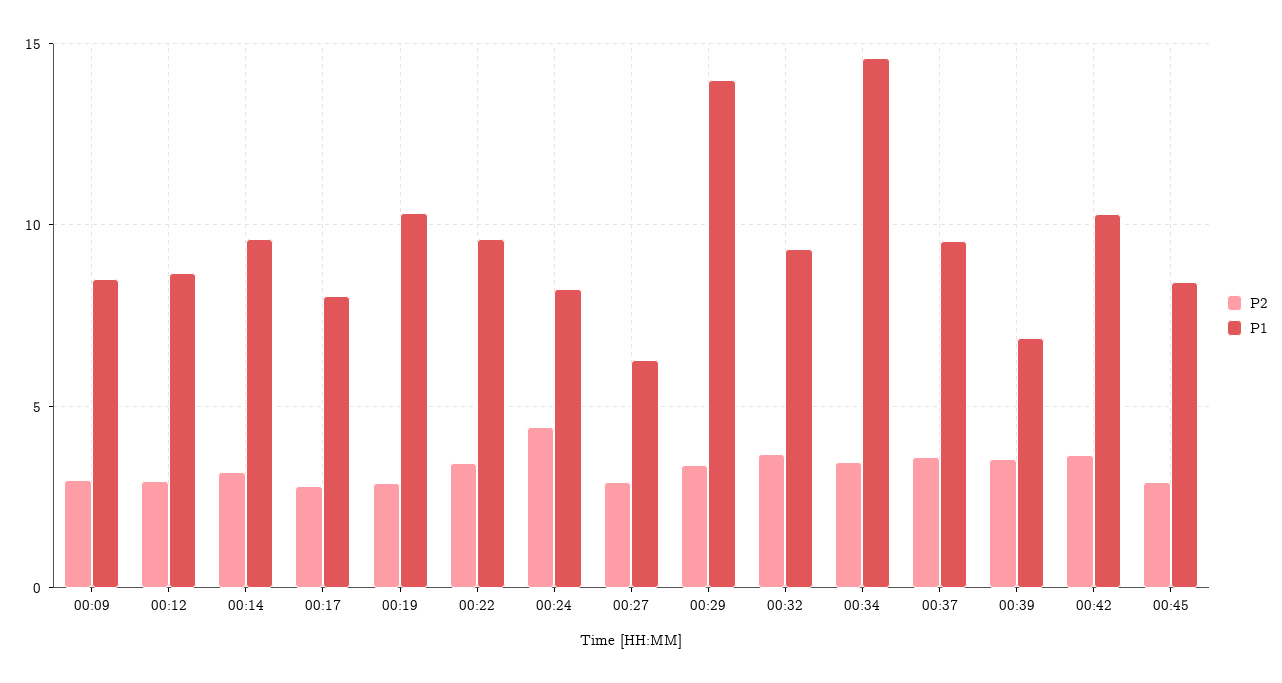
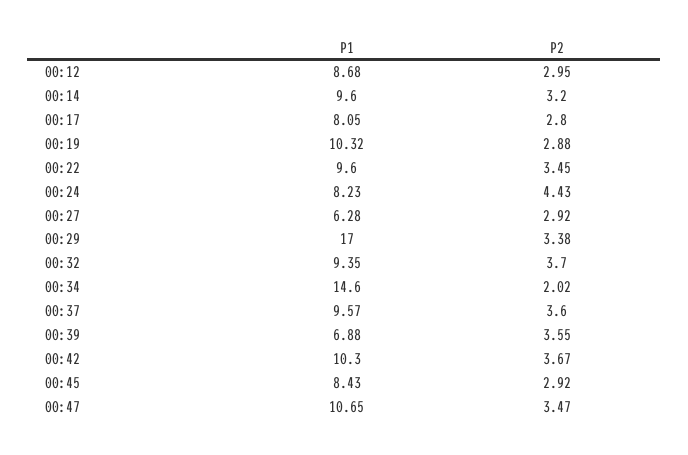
P2, 00:09: 3 -> none
P1, 00:09: 8.5 -> none
P1, 00:29: 14 -> 17
P2, 00:34: 3.5 -> 2.02
P1, 00:47: none -> 10.65
P2, 00:47: none -> 3.47

